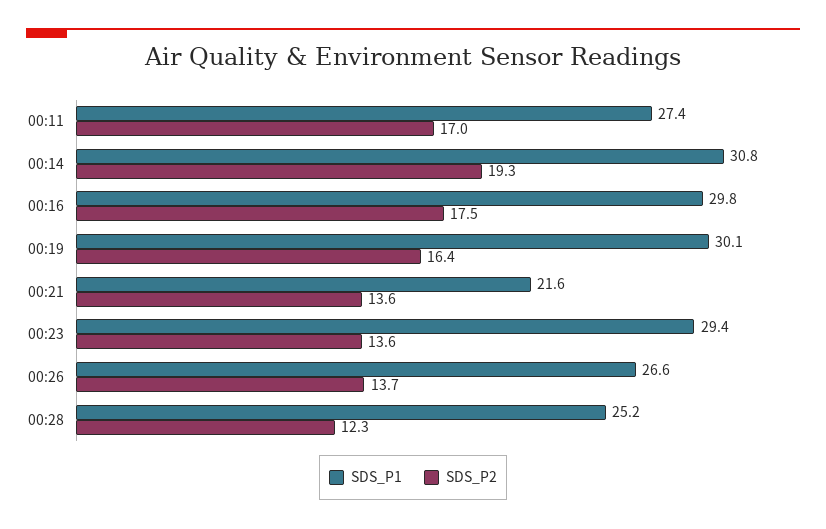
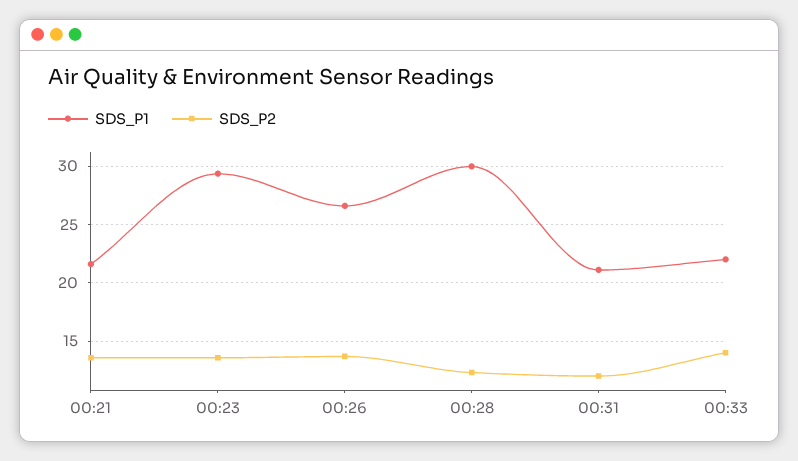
SDS_P1, 00:11: 27.4 -> none
SDS_P2, 00:11: 17 -> none
SDS_P1, 00:14: 30.8 -> none
SDS_P2, 00:14: 19.3 -> none
SDS_P1, 00:16: 29.8 -> none
SDS_P2, 00:16: 17.5 -> none
SDS_P1, 00:19: 30.1 -> none
SDS_P2, 00:19: 16.4 -> none
SDS_P1, 00:28: 25.2 -> 30
SDS_P1, 00:31: none -> 21
SDS_P2, 00:31: none -> 12
SDS_P1, 00:33: none -> 22
SDS_P2, 00:33: none -> 14

